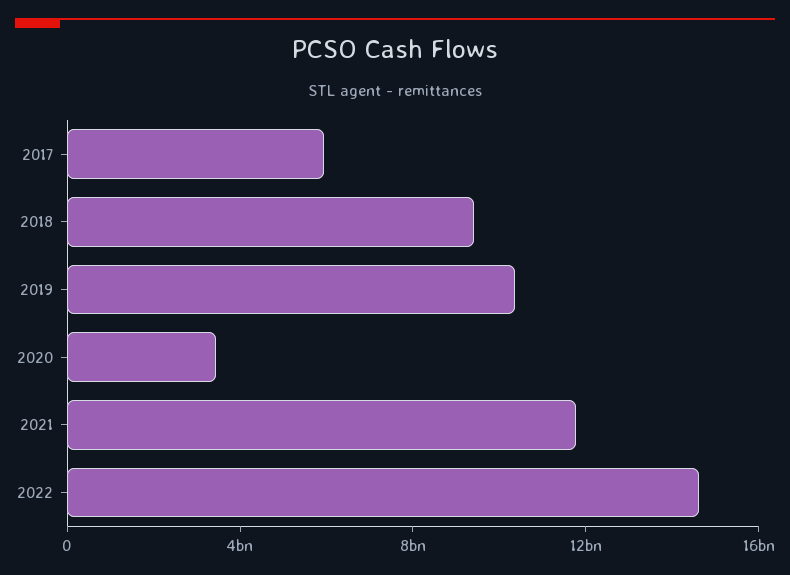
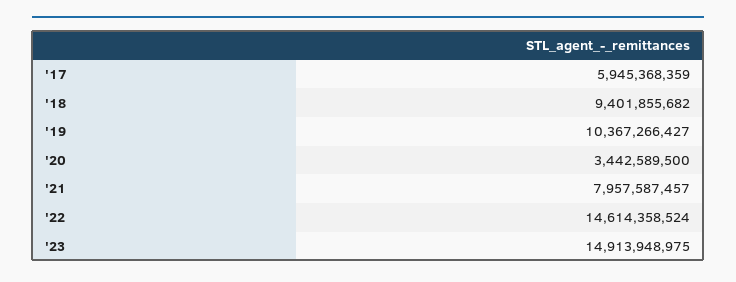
2021: 12000000000 -> 7957587457
'23: none -> 14913948975

